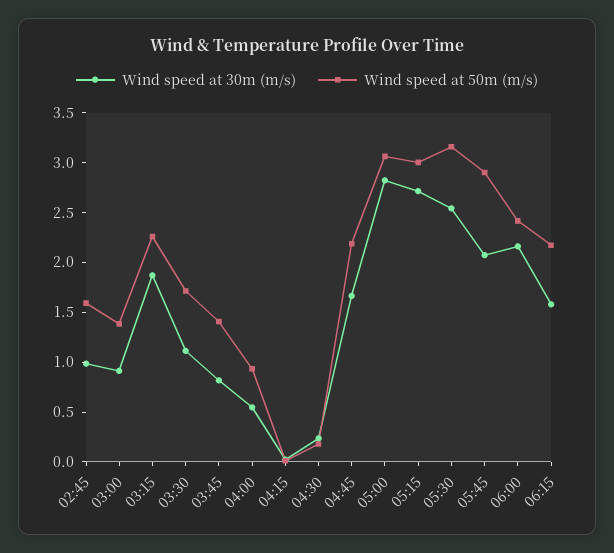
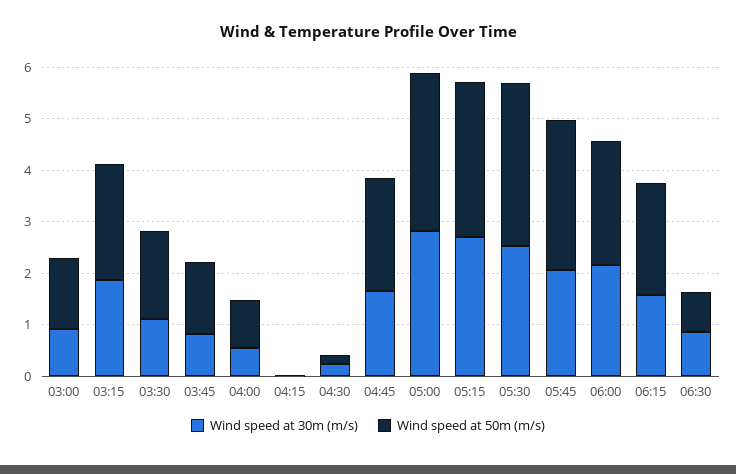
Wind speed at 30m (m/s), 02:45: 1 -> none
Wind speed at 50m (m/s), 02:45: 1.6 -> none
Wind speed at 30m (m/s), 06:30: none -> 0.8
Wind speed at 50m (m/s), 06:30: none -> 0.8

